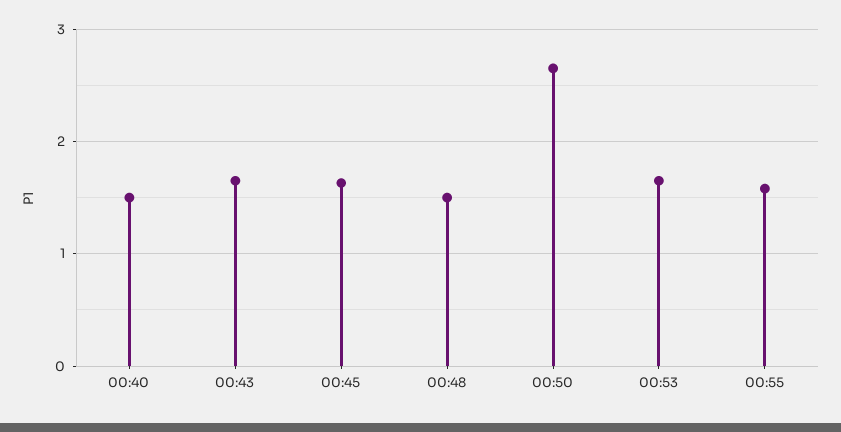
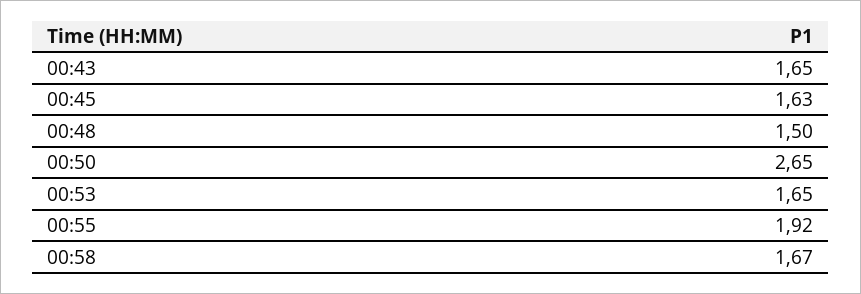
00:40: 1.5 -> none
00:55: 1.6 -> 1.92
00:58: none -> 1.67

